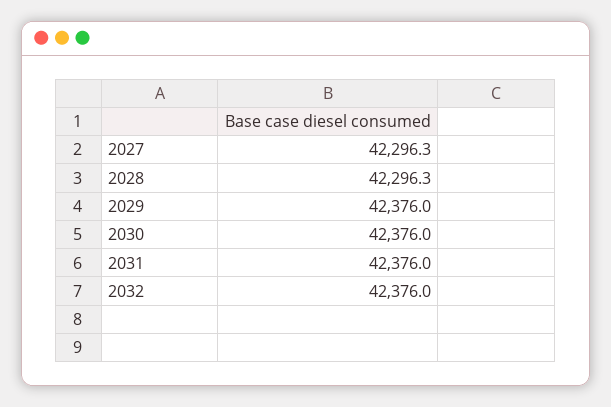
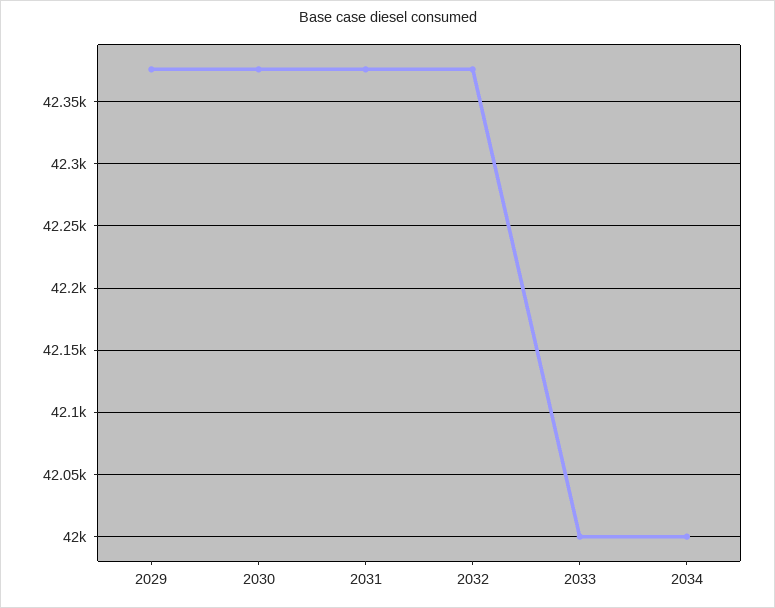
2027: 42296.3 -> none
2028: 42296.3 -> none
2033: none -> 42000
2034: none -> 42000

